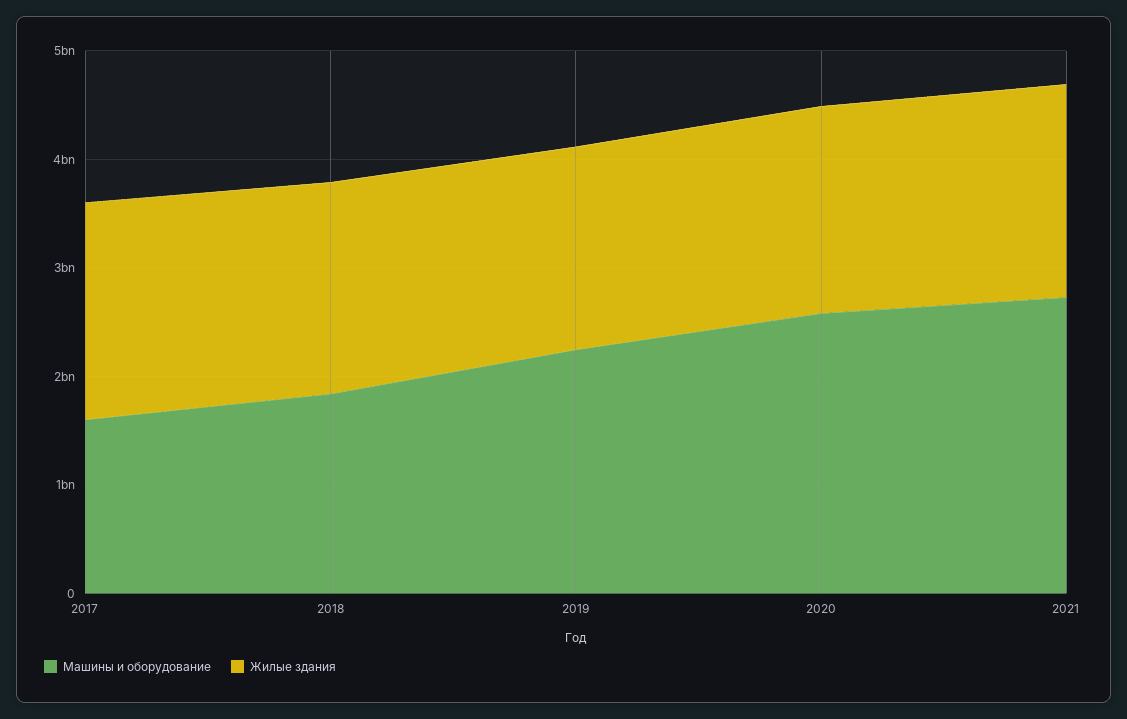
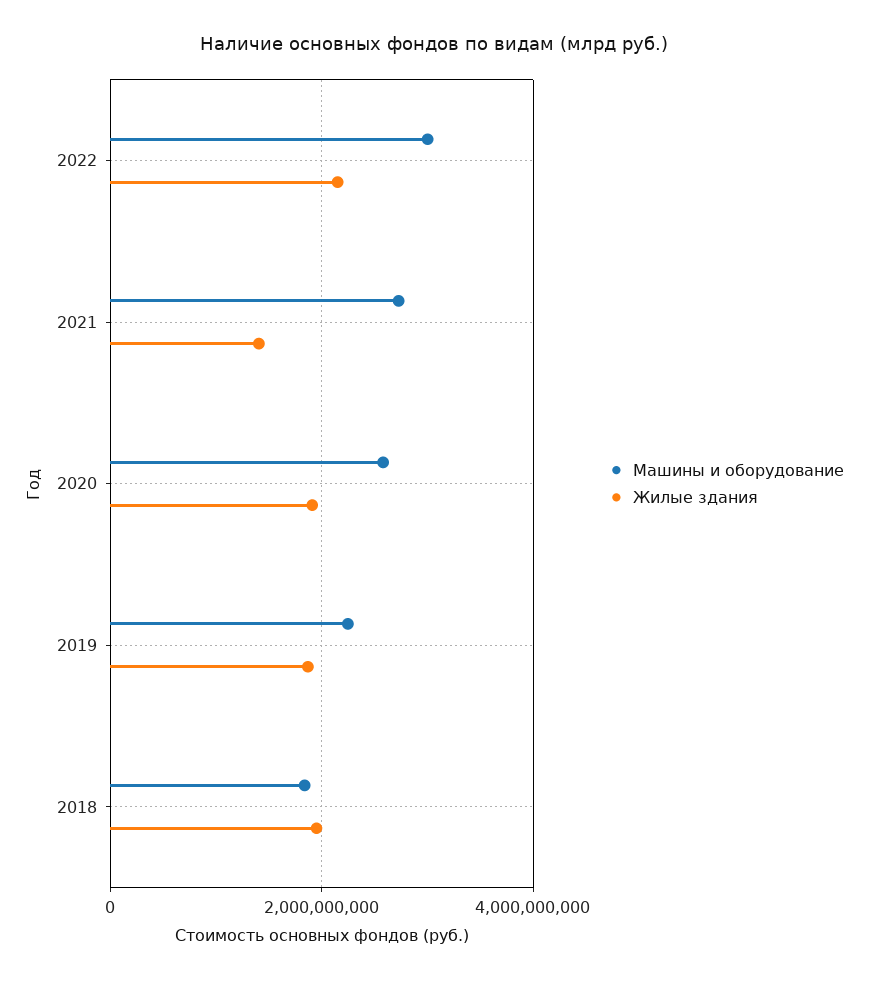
Машины и оборудование, 2017: 1600000000 -> none
Жилые здания, 2017: 2000000000 -> none
Жилые здания, 2021: 2000000000 -> 1400000000
Машины и оборудование, 2022: none -> 3000000000
Жилые здания, 2022: none -> 2200000000

